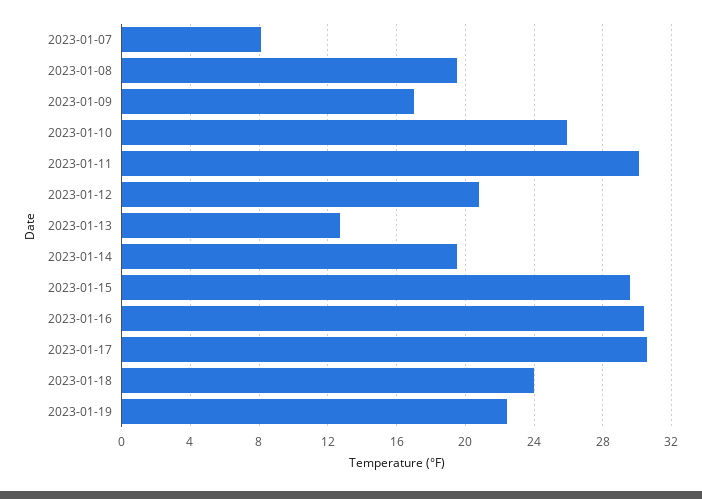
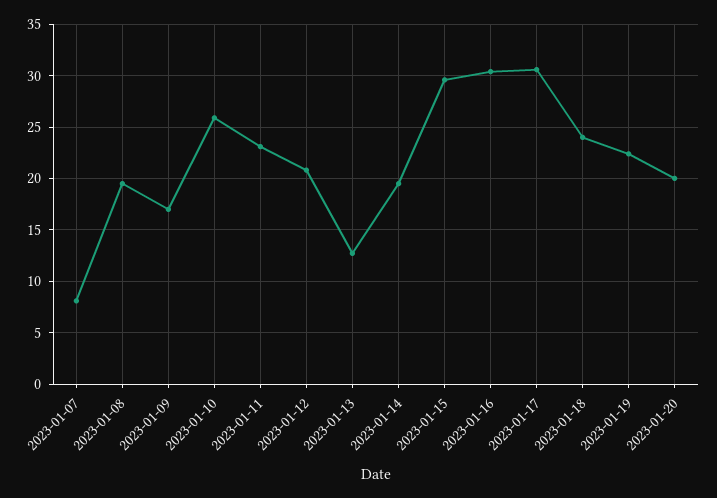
2023-01-11: 30 -> 23
2023-01-20: none -> 20

